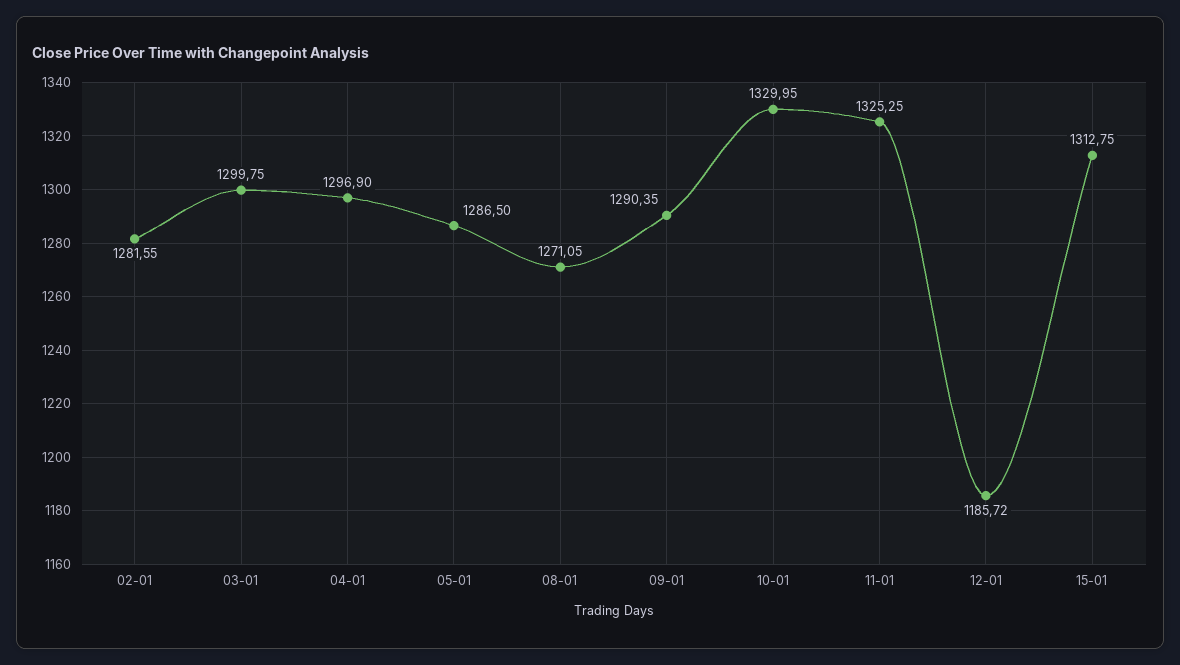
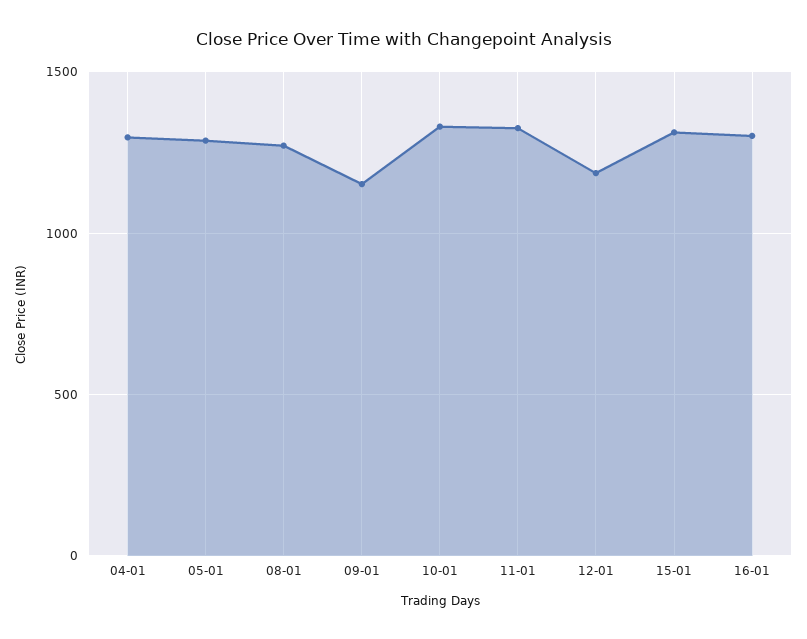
02-01: 1281.55 -> none
03-01: 1299.75 -> none
09-01: 1290.35 -> 1150
16-01: none -> 1300

